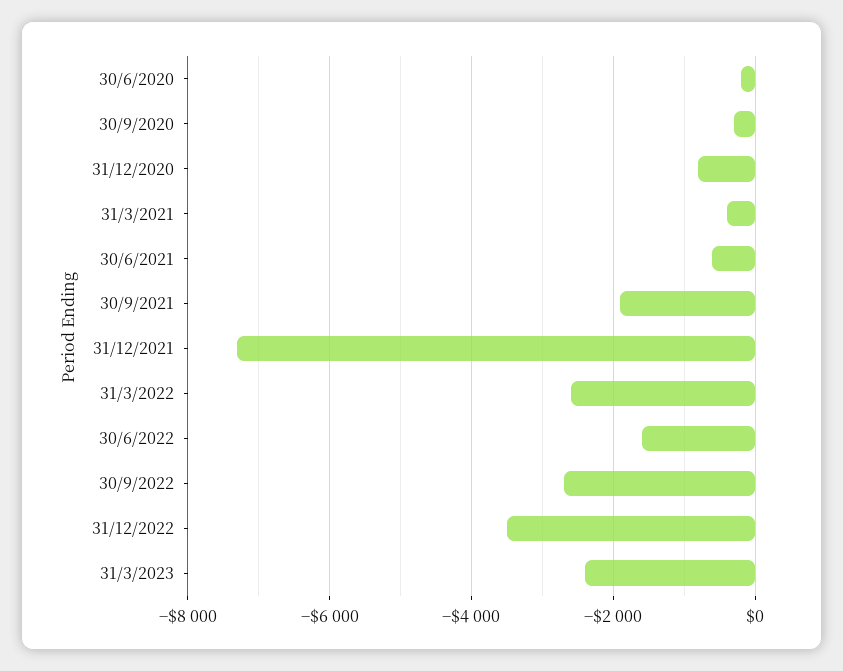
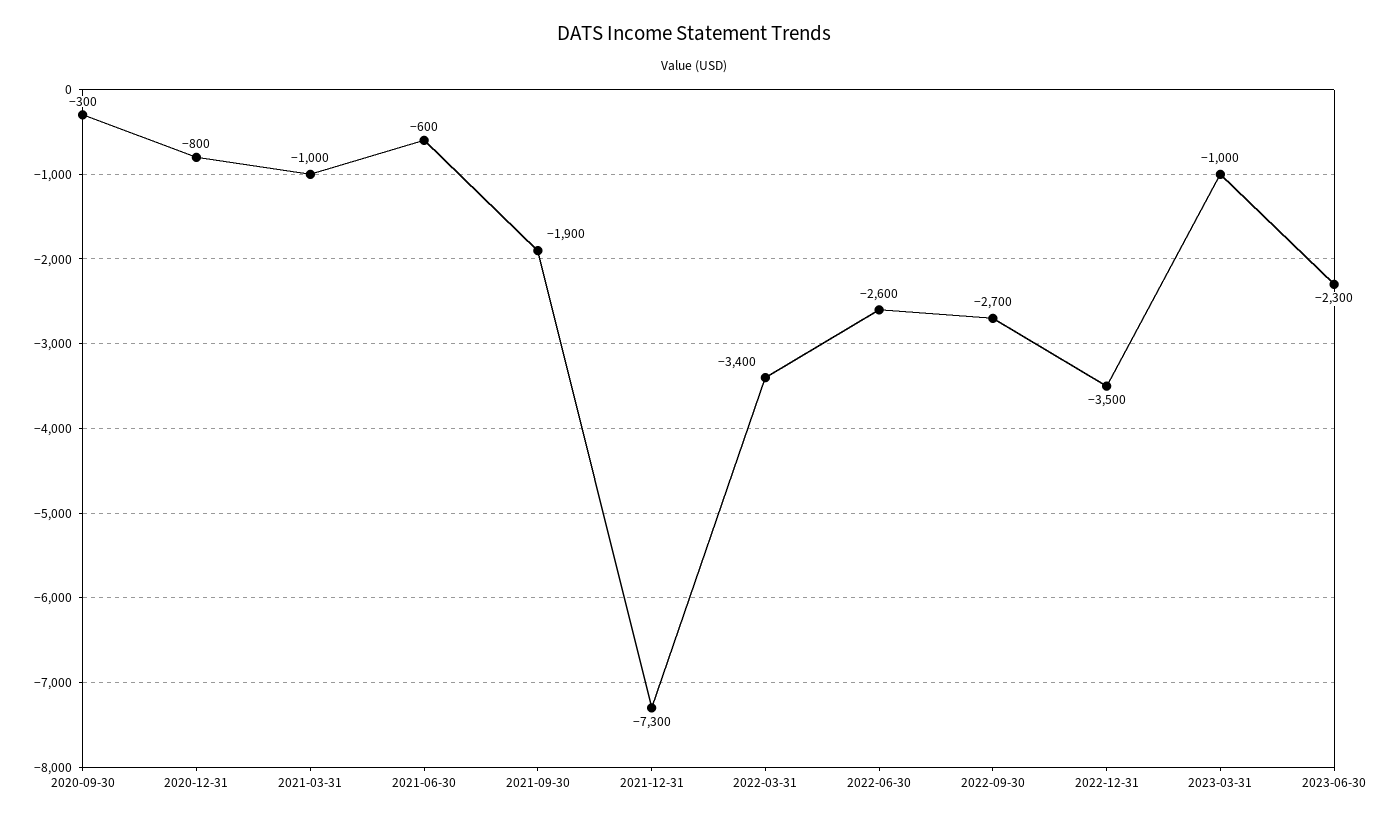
30/6/2020: -200 -> none
31/3/2021: -400 -> -1000
31/3/2022: -2600 -> -3400
30/6/2022: -1600 -> -2600
31/3/2023: -2400 -> -1000
2023-06-30: none -> -2300

